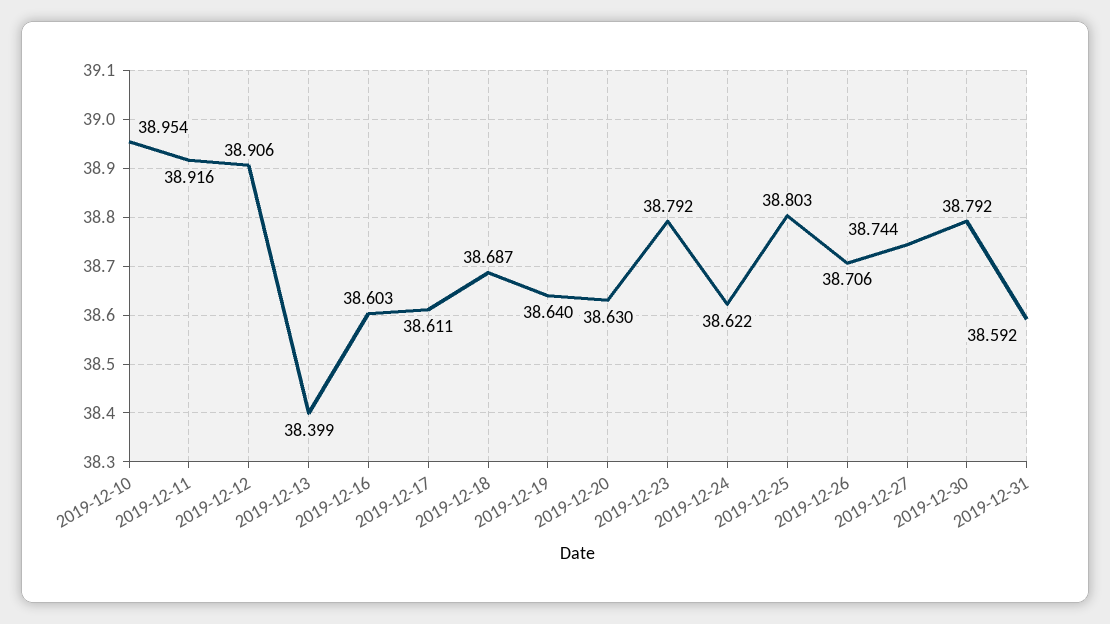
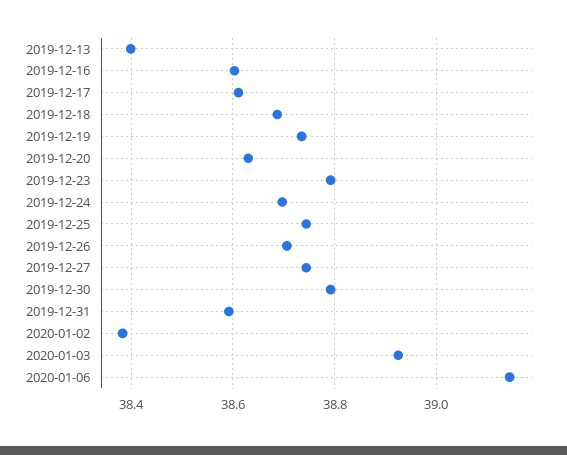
2019-12-10: 38.954 -> none
2019-12-11: 38.916 -> none
2019-12-12: 38.906 -> none
2019-12-19: 38.64 -> 38.74
2019-12-24: 38.622 -> 38.7
2019-12-25: 38.803 -> 38.74
2020-01-02: none -> 38.38
2020-01-03: none -> 38.92
2020-01-06: none -> 39.14

